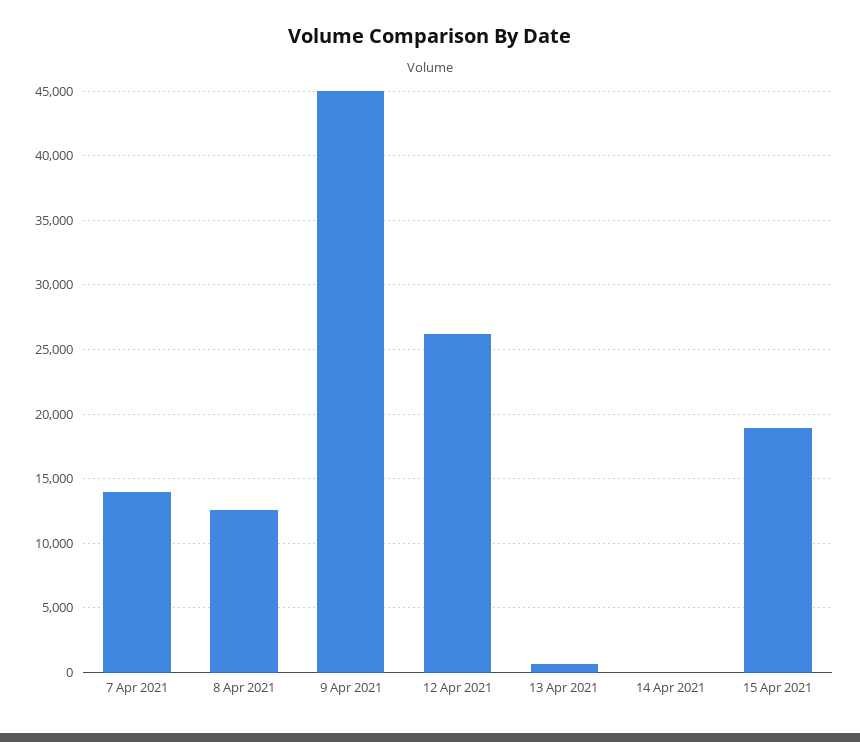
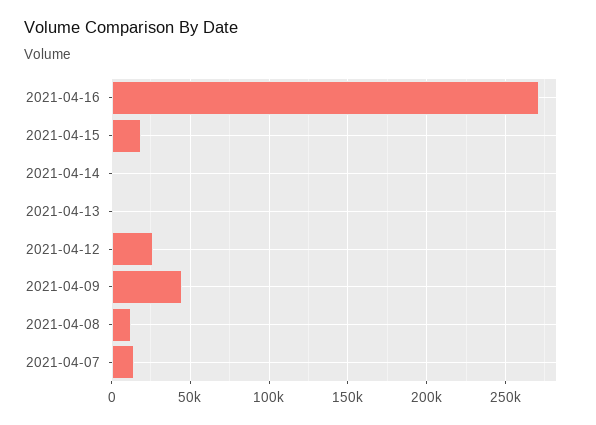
2021-04-16: none -> 270000

